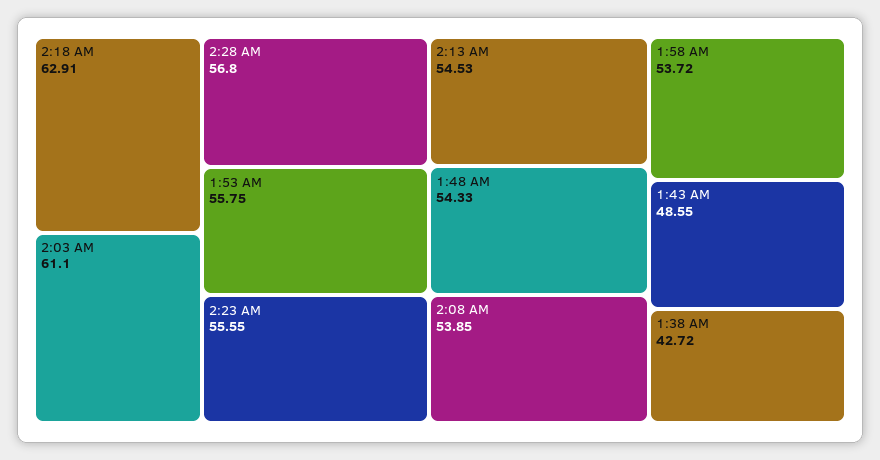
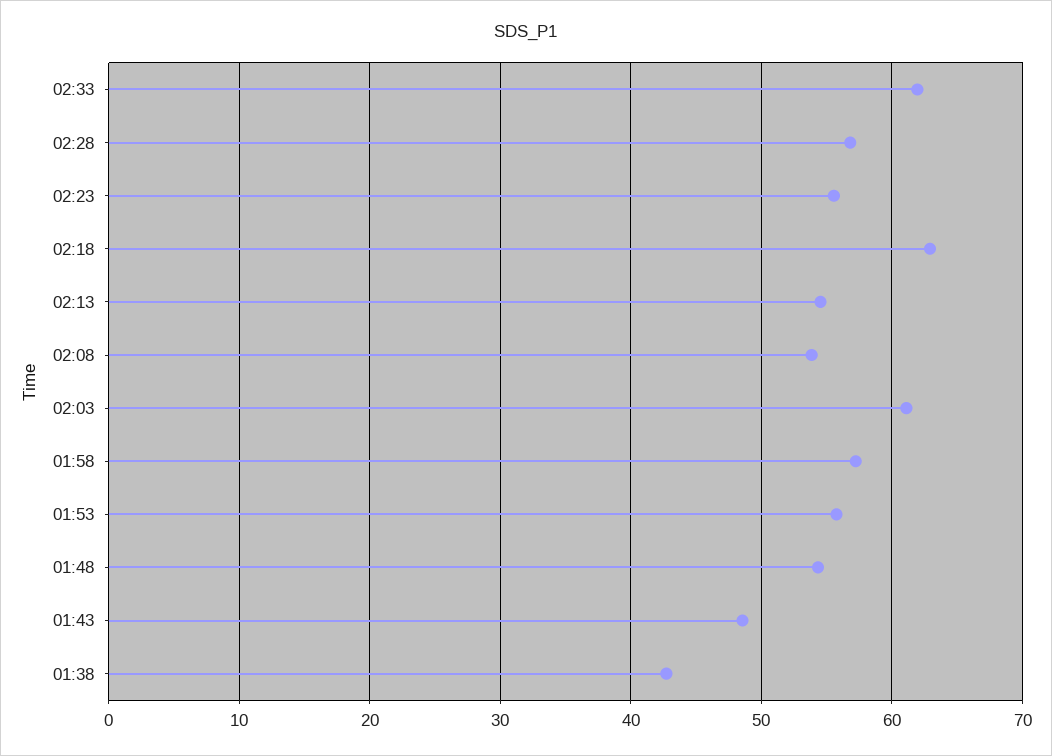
1:58 AM: 53.72 -> 57
02:33: none -> 62

